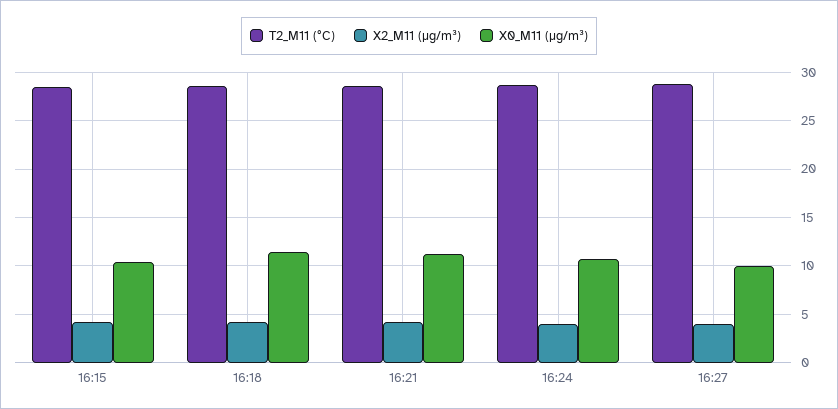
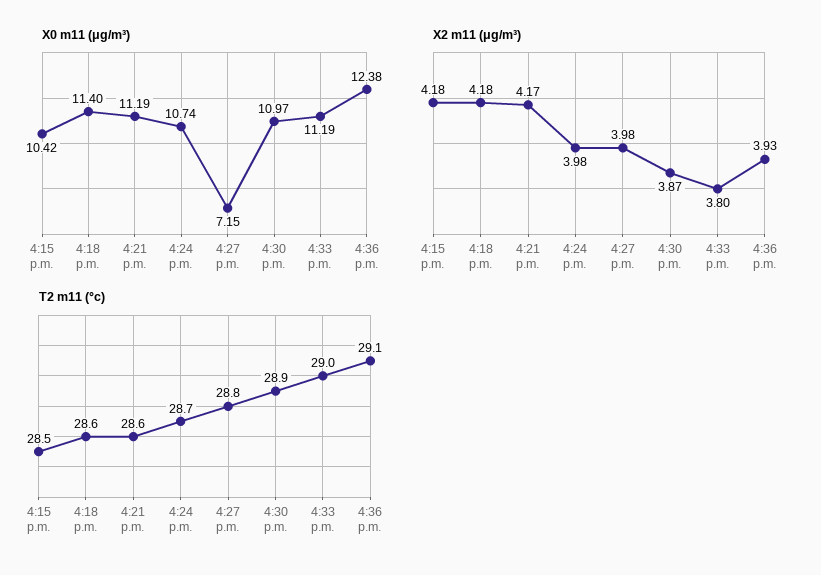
X0_M11 (μg/m³), 16:27: 10 -> 7.15
X0_M11 (μg/m³), 4:30 p.m.: none -> 10.97
X0_M11 (μg/m³), 4:33 p.m.: none -> 11.19
X0_M11 (μg/m³), 4:36 p.m.: none -> 12.38
X2_M11 (μg/m³), 4:30 p.m.: none -> 3.87
X2_M11 (μg/m³), 4:33 p.m.: none -> 3.8
X2_M11 (μg/m³), 4:36 p.m.: none -> 3.93
T2_M11 (°C), 4:30 p.m.: none -> 28.9
T2_M11 (°C), 4:33 p.m.: none -> 29
T2_M11 (°C), 4:36 p.m.: none -> 29.1

